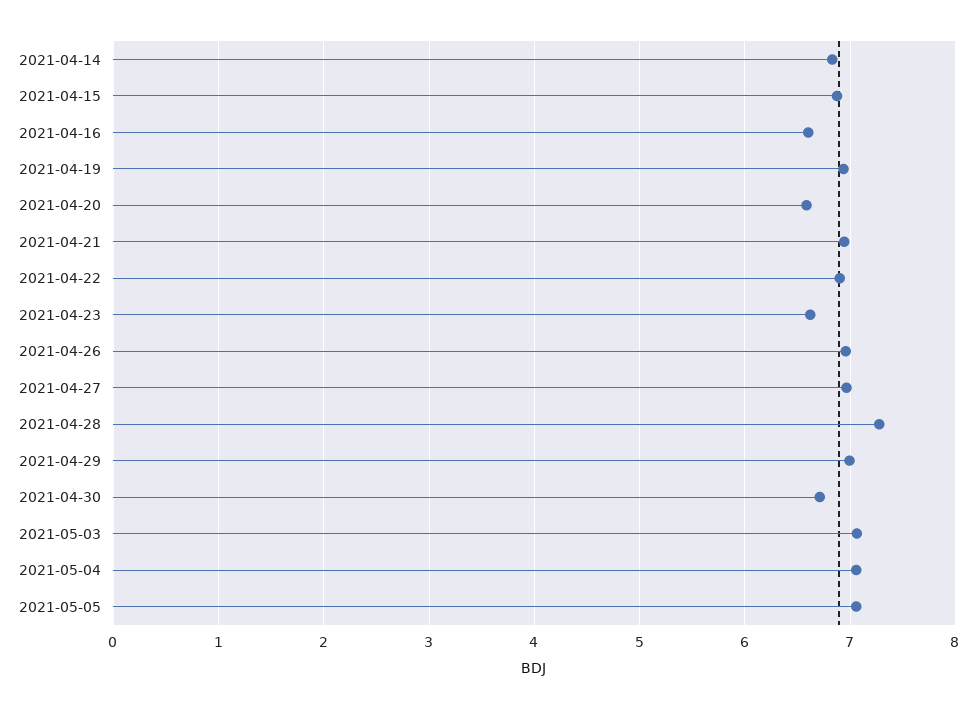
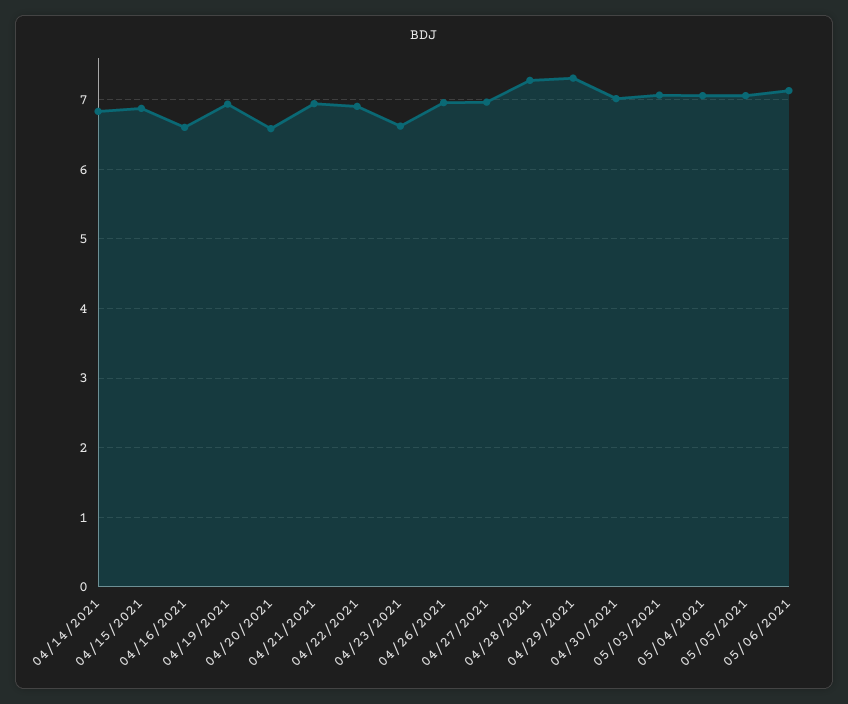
2021-04-29: 7 -> 7.3
2021-04-30: 6.7 -> 7
05/06/2021: none -> 7.1

